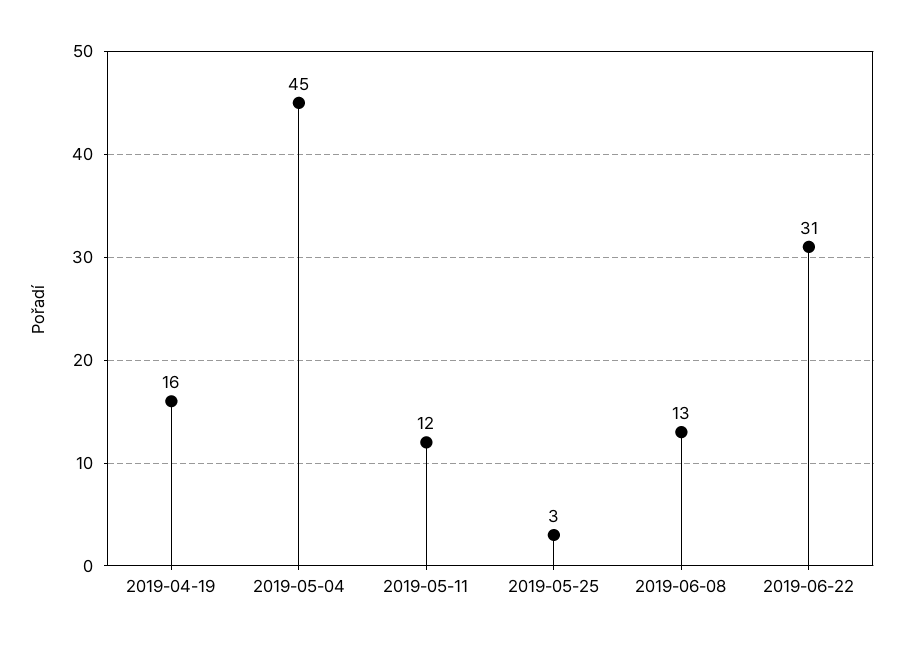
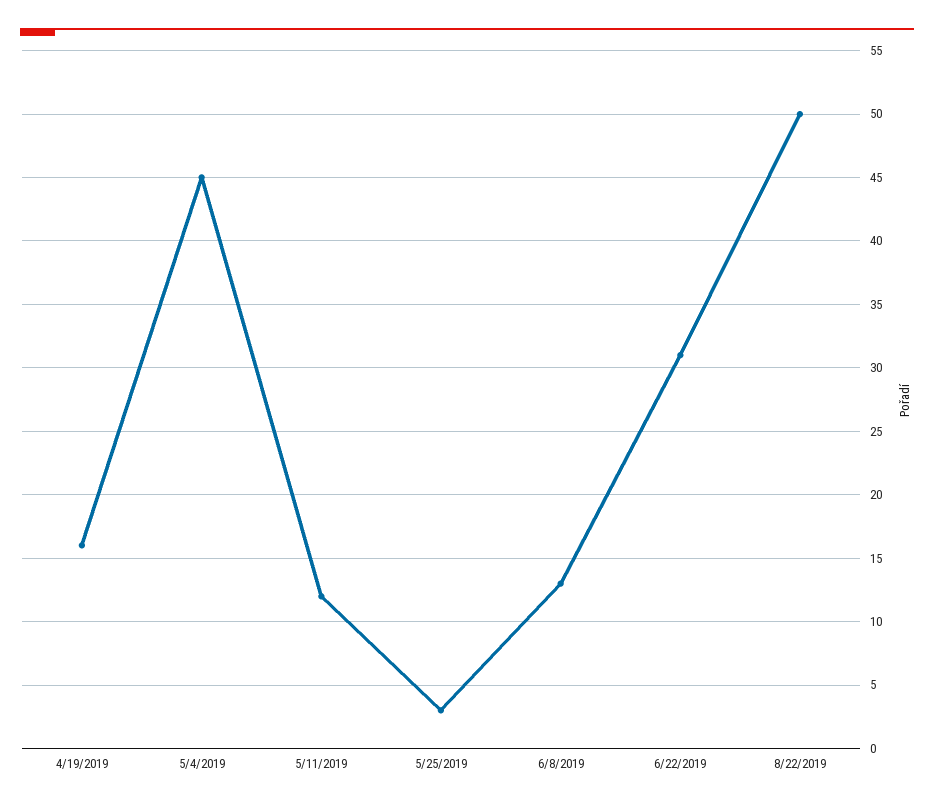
8/22/2019: none -> 50

